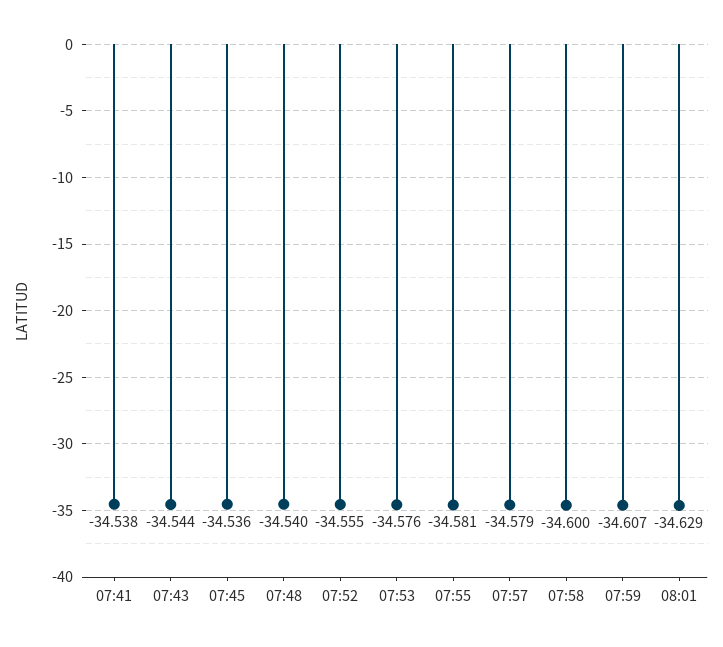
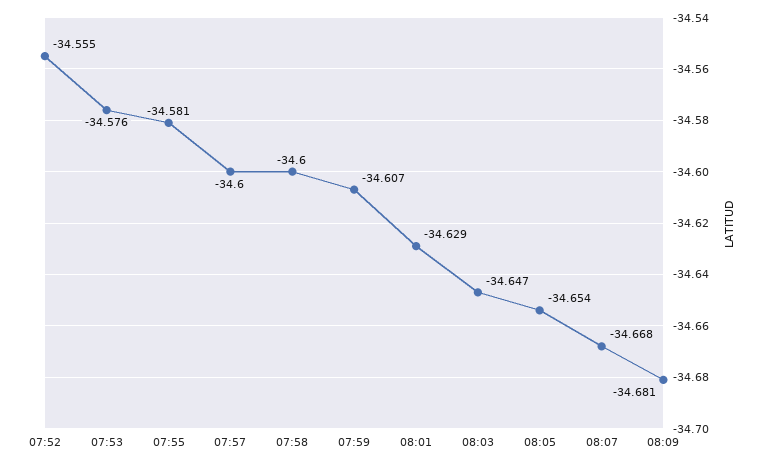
07:41: -34.538 -> none
07:43: -34.544 -> none
07:45: -34.536 -> none
07:48: -34.54 -> none
07:57: -34.579 -> -34.6
08:03: none -> -34.647
08:05: none -> -34.654
08:07: none -> -34.668
08:09: none -> -34.681

